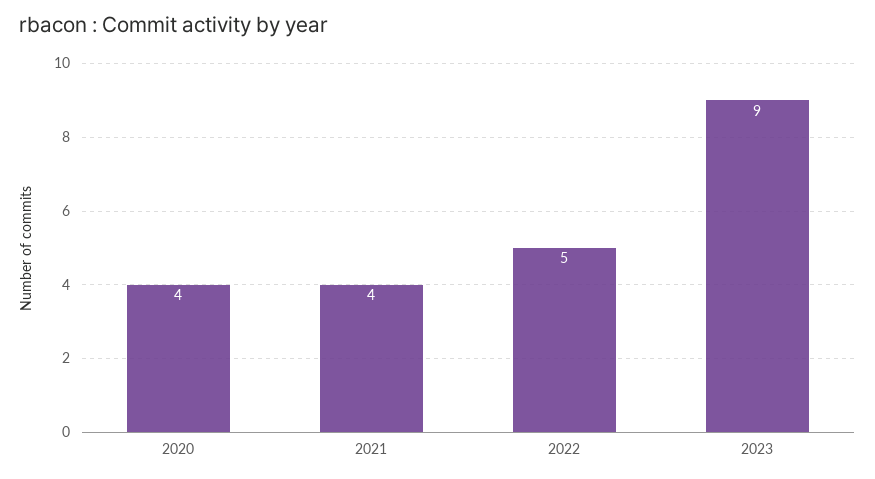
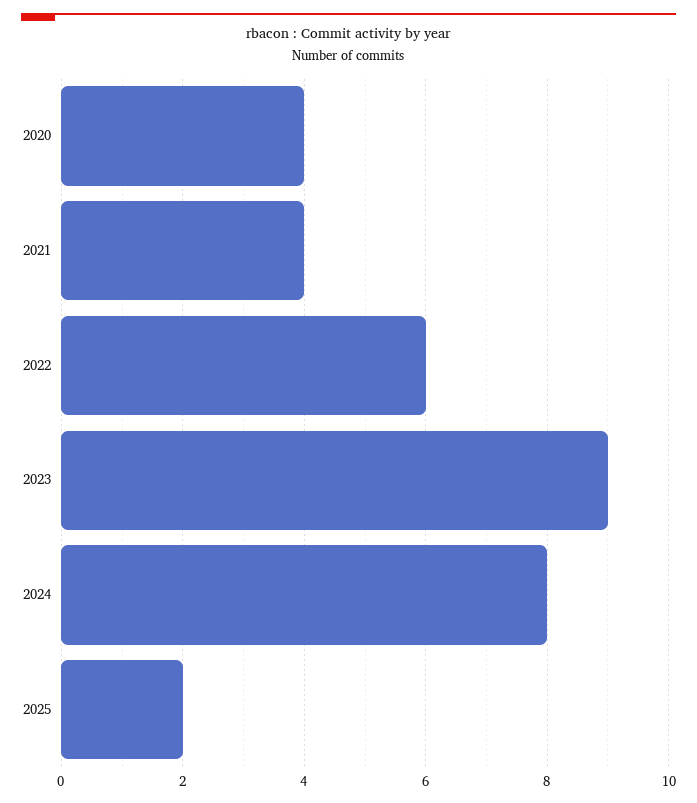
2022: 5 -> 6
2024: none -> 8
2025: none -> 2

